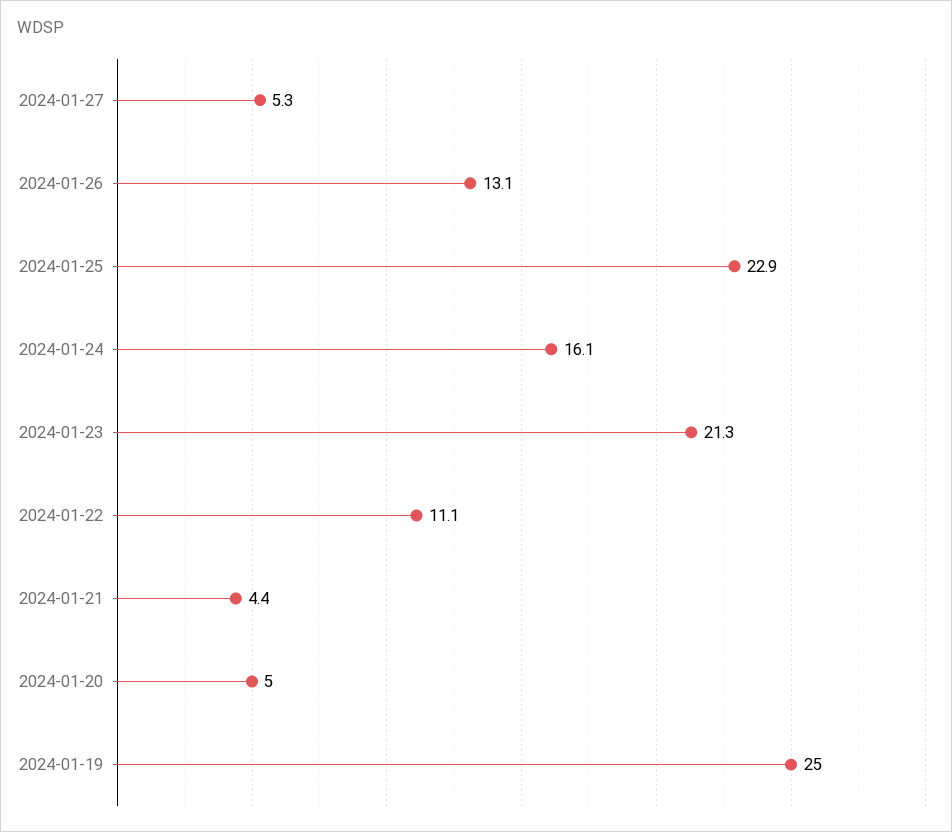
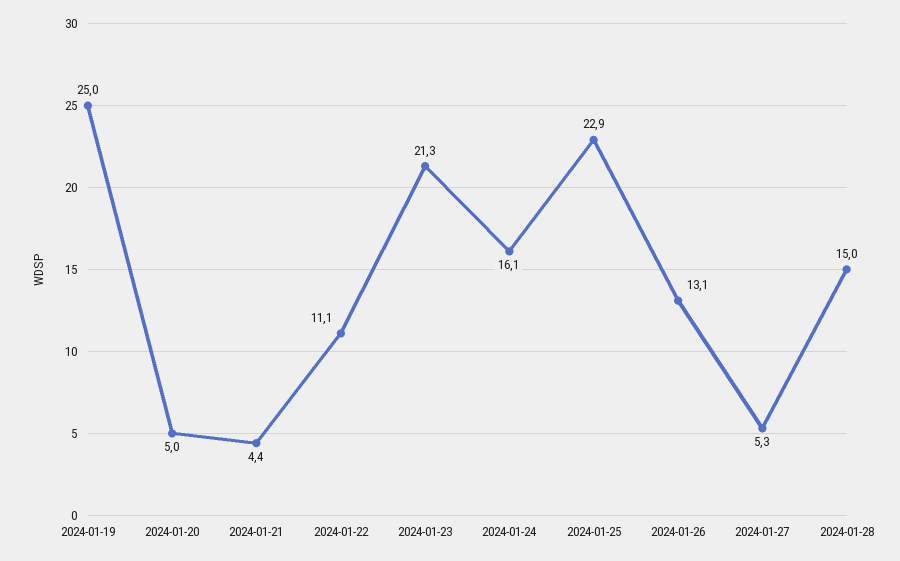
2024-01-28: none -> 15

